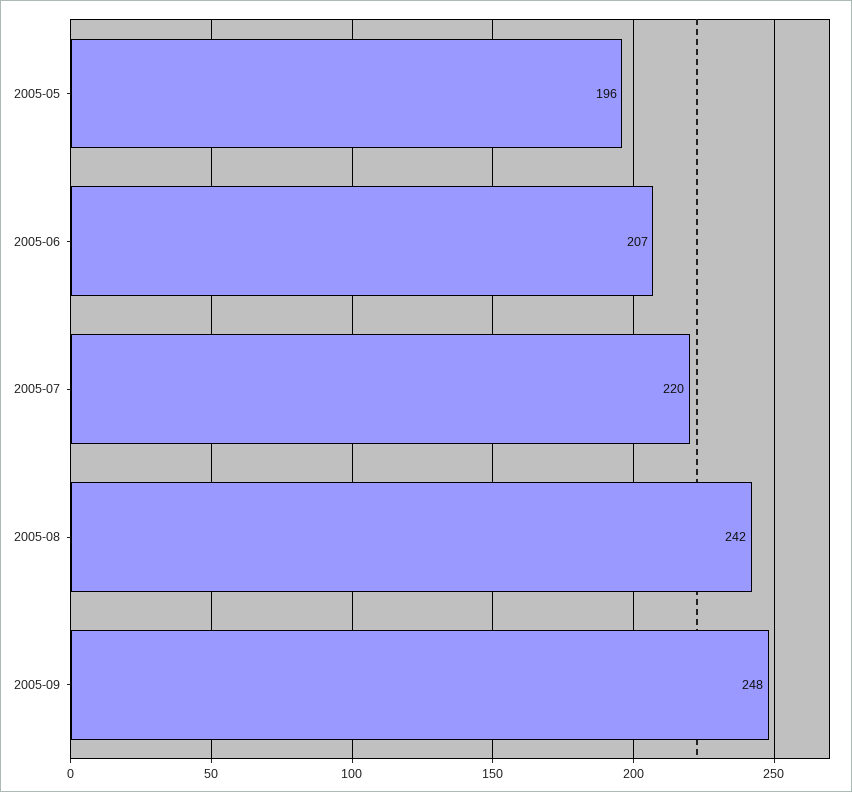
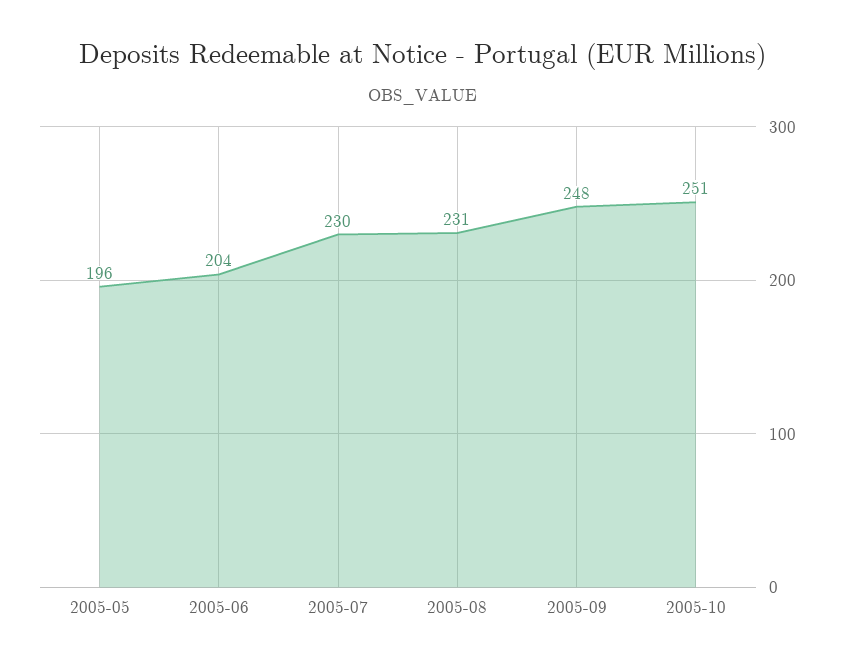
2005-06: 207 -> 204
2005-07: 220 -> 230
2005-08: 242 -> 231
2005-10: none -> 251

